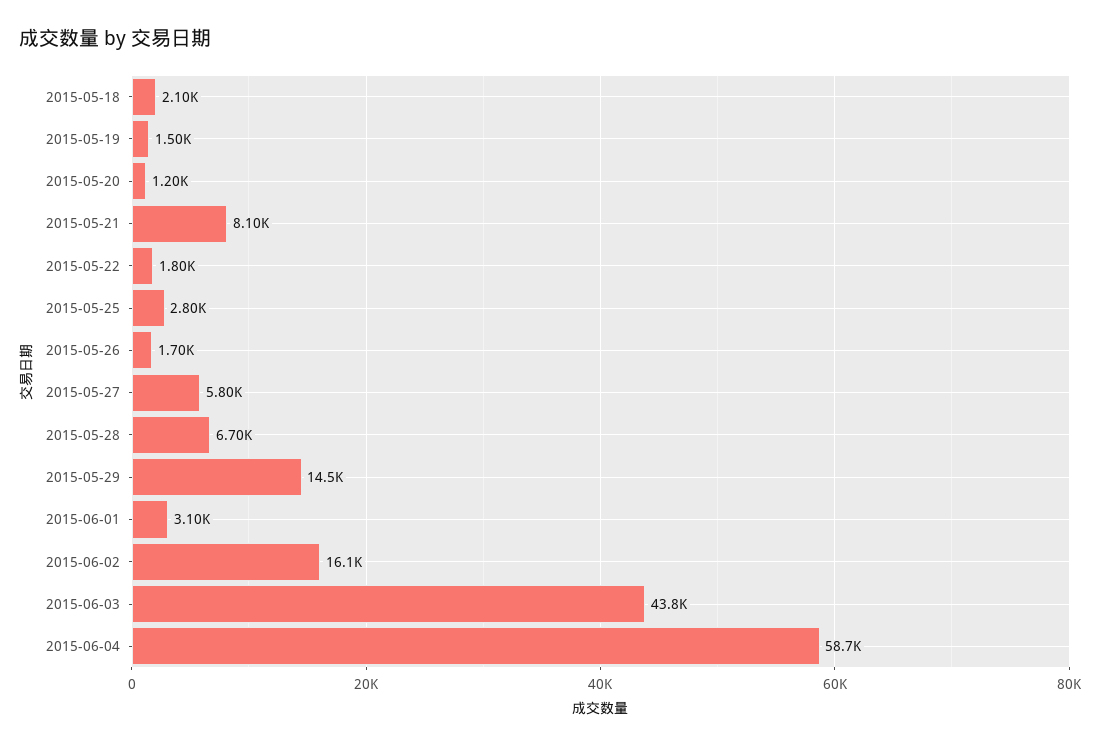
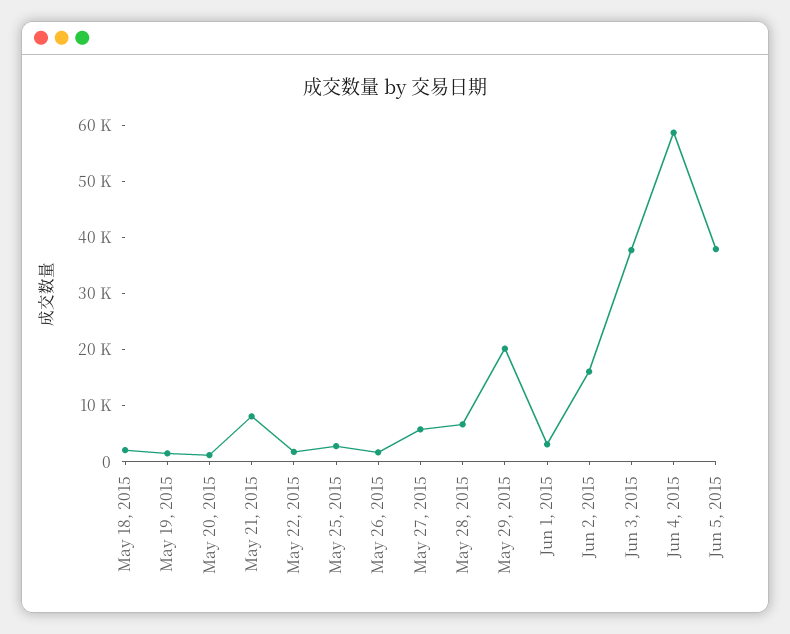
2015-05-29: 14500 -> 20000
2015-06-03: 43800 -> 38000
Jun 5, 2015: none -> 38000

